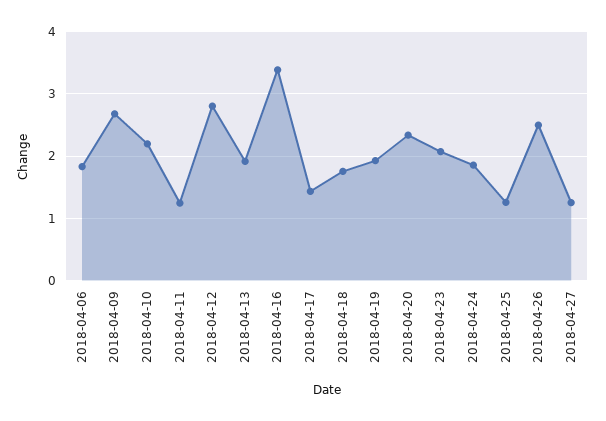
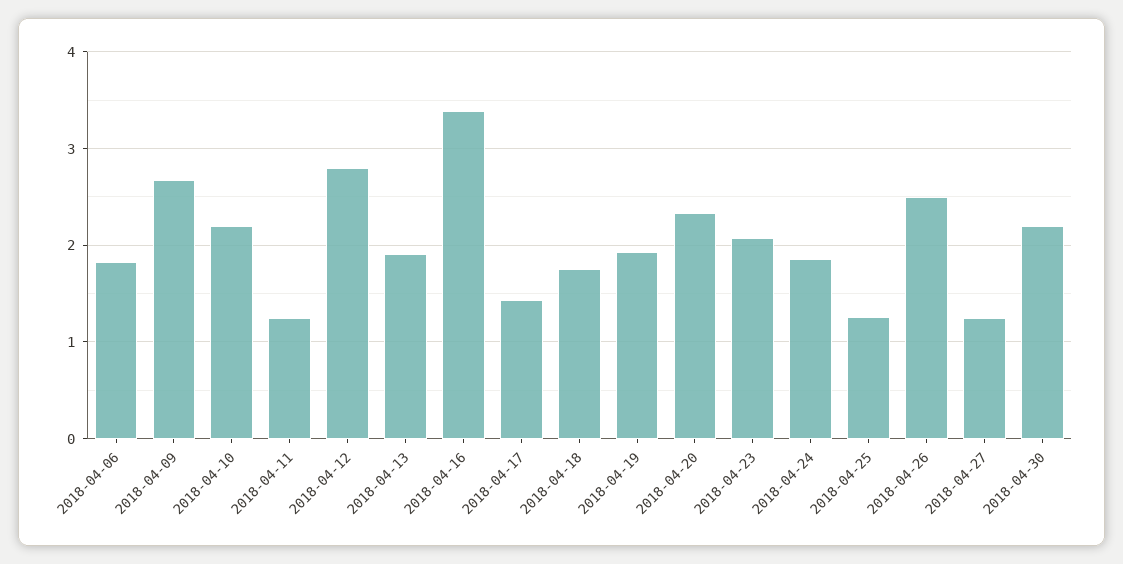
2018-04-30: none -> 2.2

